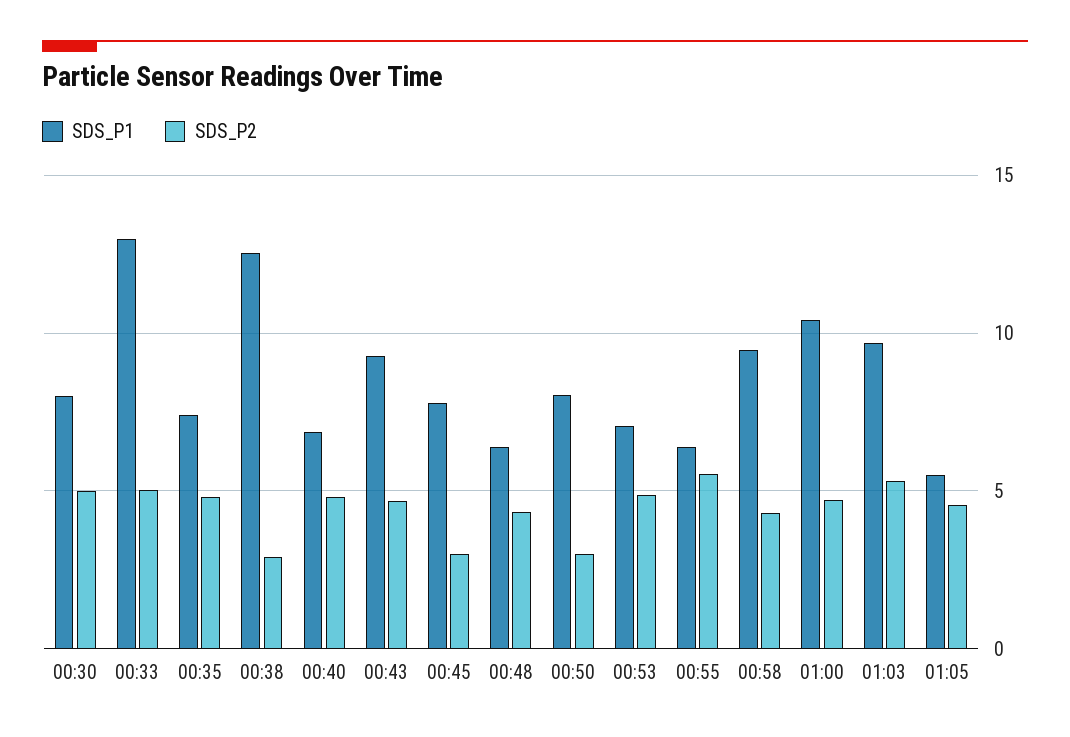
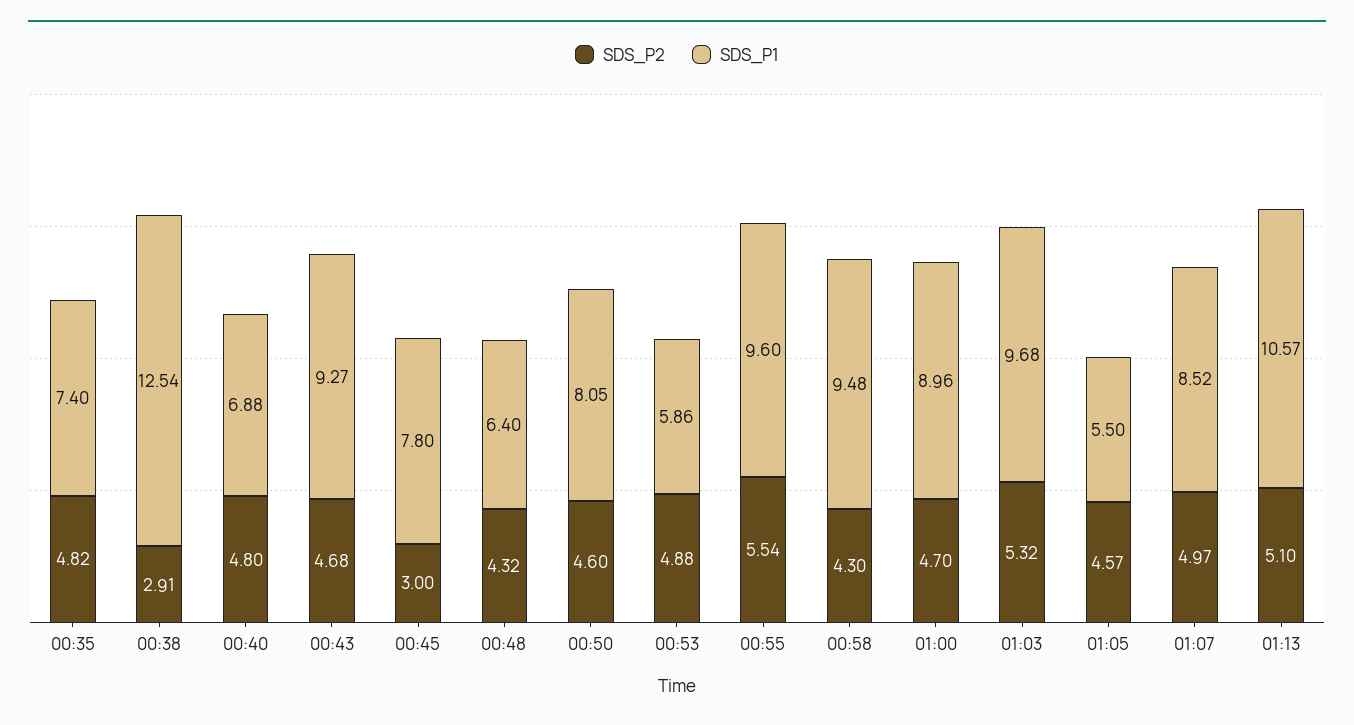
SDS_P1, 00:30: 8 -> none
SDS_P2, 00:30: 5 -> none
SDS_P1, 00:33: 13 -> none
SDS_P2, 00:33: 5 -> none
SDS_P2, 00:50: 3 -> 4.6
SDS_P1, 00:53: 7 -> 5.86
SDS_P1, 00:55: 6.5 -> 9.6
SDS_P1, 01:00: 10.5 -> 8.96
SDS_P2, 01:07: none -> 4.97
SDS_P1, 01:07: none -> 8.52
SDS_P2, 01:13: none -> 5.1
SDS_P1, 01:13: none -> 10.57

